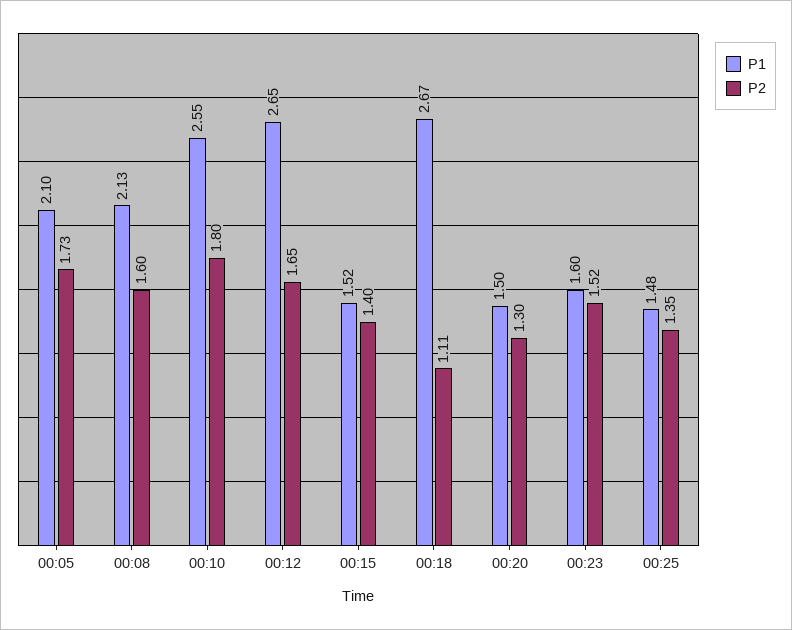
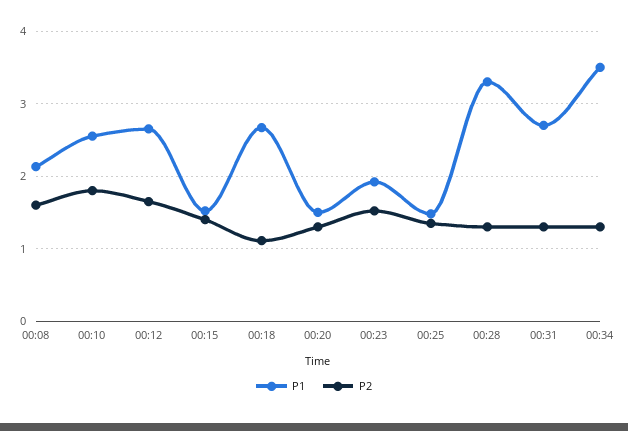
P1, 00:05: 2.1 -> none
P2, 00:05: 1.73 -> none
P1, 00:23: 1.6 -> 1.9
P1, 00:28: none -> 3.3
P2, 00:28: none -> 1.3
P1, 00:31: none -> 2.7
P2, 00:31: none -> 1.3
P1, 00:34: none -> 3.5
P2, 00:34: none -> 1.3

